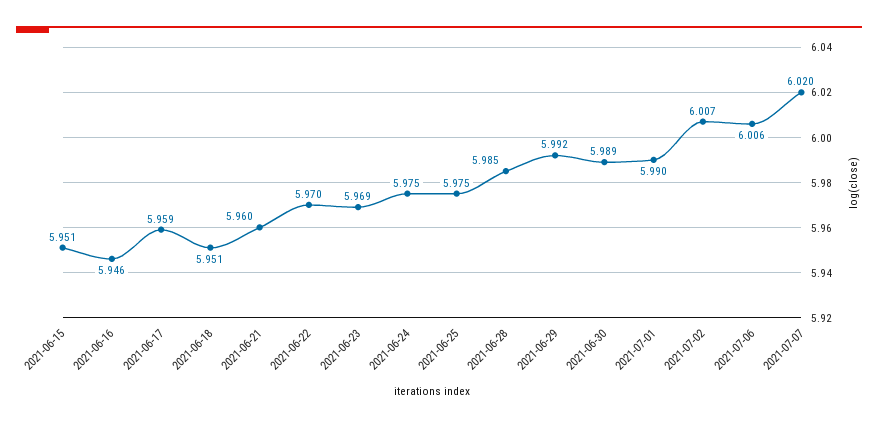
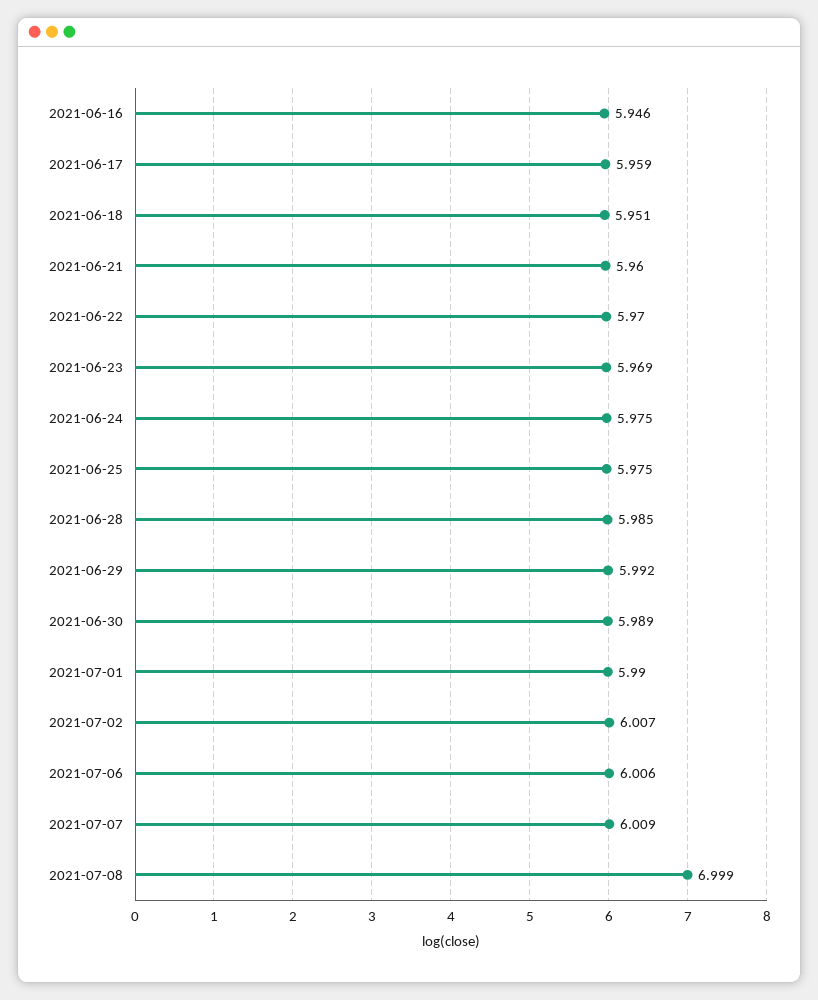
2021-06-15: 5.951 -> none
2021-07-07: 6.02 -> 6.009
2021-07-08: none -> 6.999

